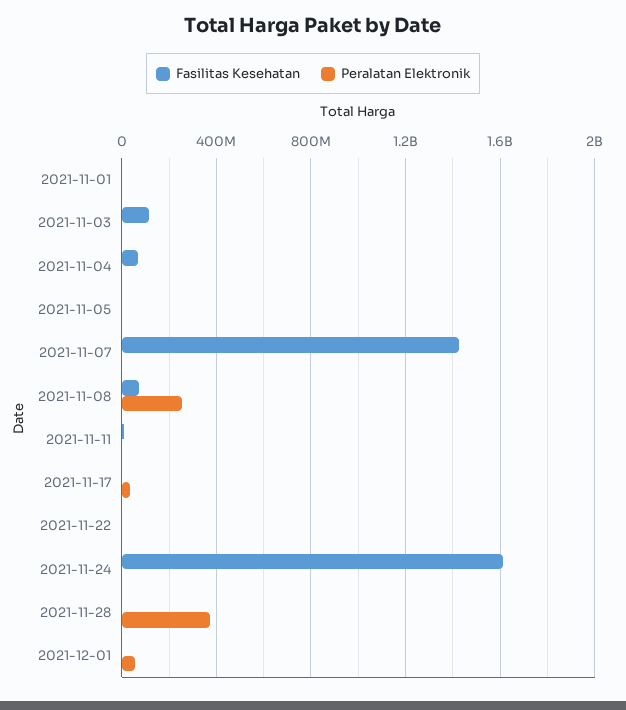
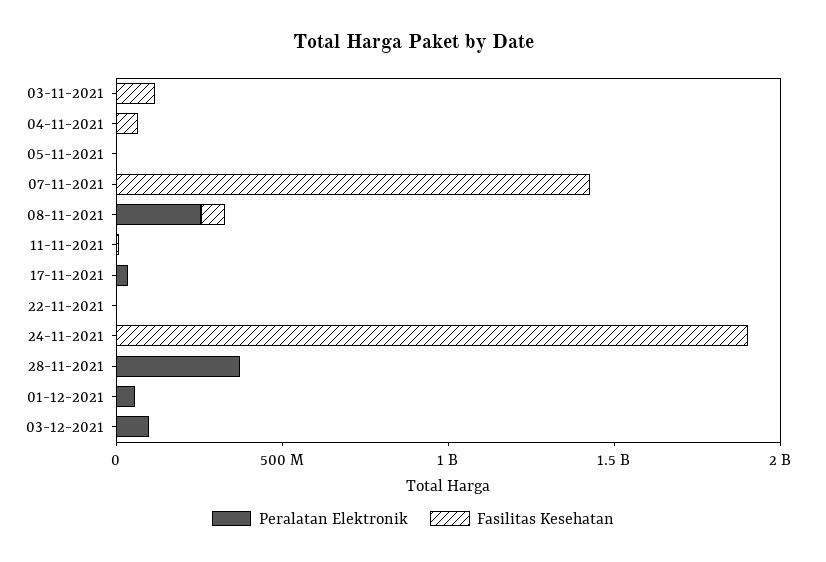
Fasilitas Kesehatan, 2021-11-01: 0 -> none
Peralatan Elektronik, 2021-11-01: 0 -> none
Fasilitas Kesehatan, 2021-11-24: 1600000000 -> 1900000000
Peralatan Elektronik, 03-12-2021: none -> 100000000
Fasilitas Kesehatan, 03-12-2021: none -> 0

